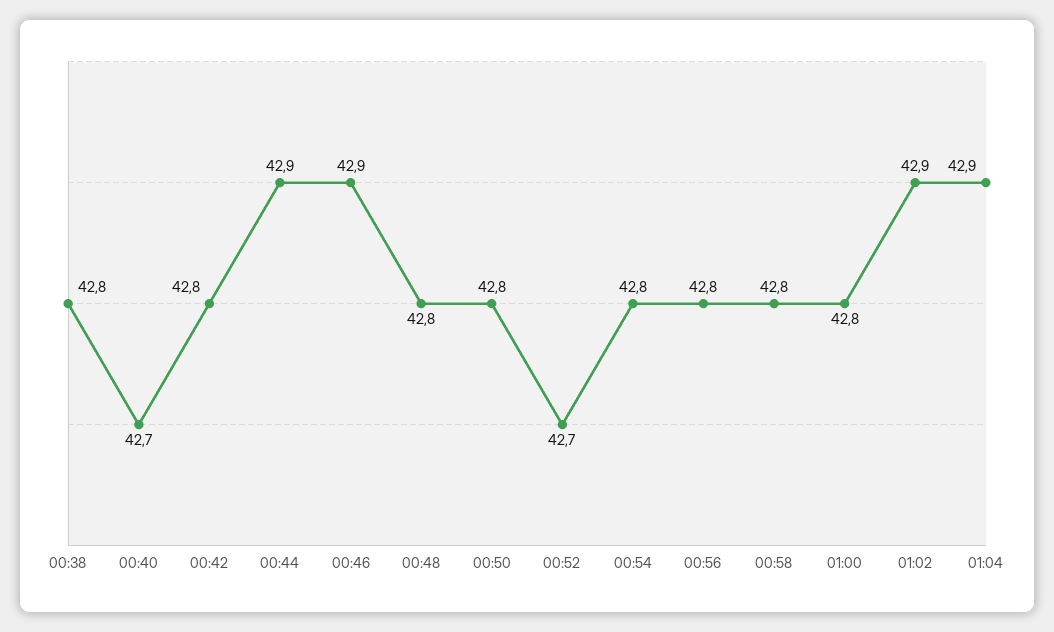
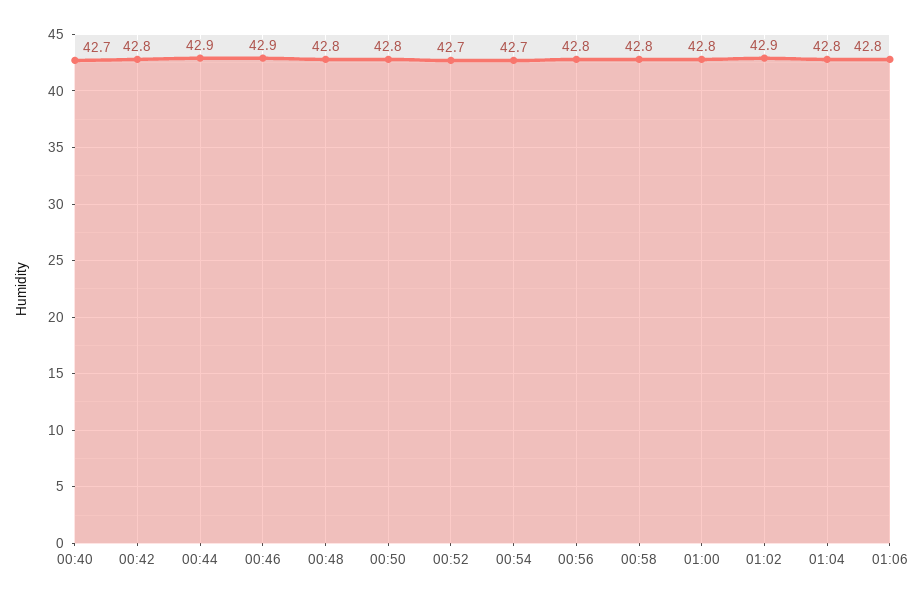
00:38: 42.8 -> none
00:54: 42.8 -> 42.7
01:04: 42.9 -> 42.8
01:06: none -> 42.8

